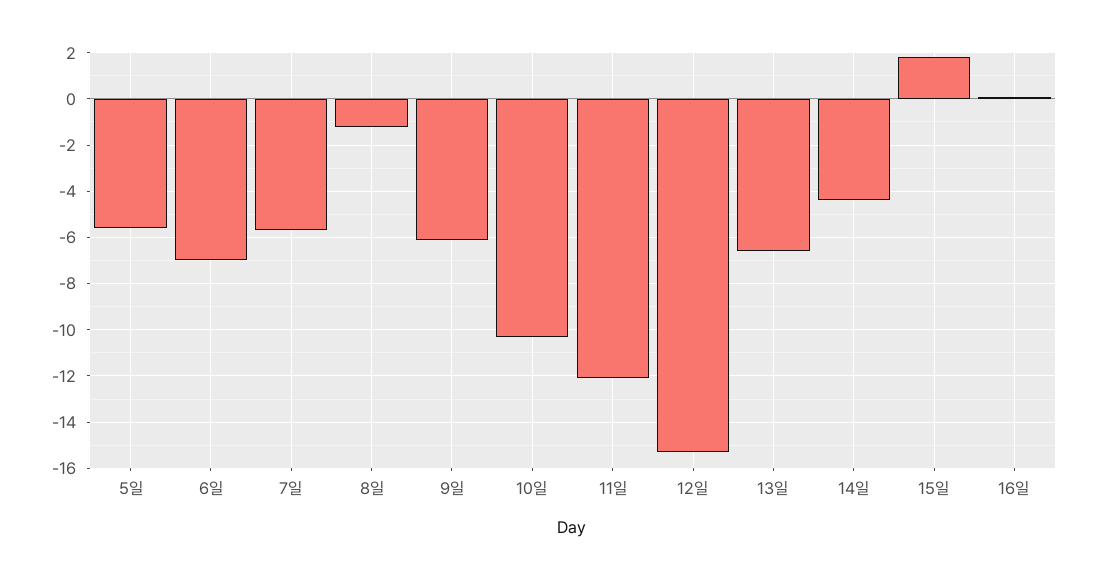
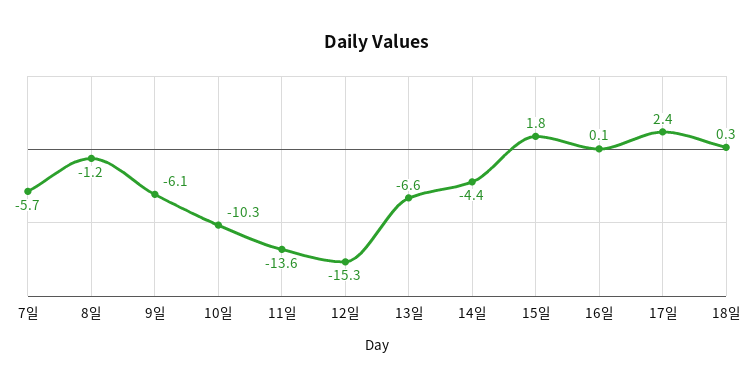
5일: -5.5 -> none
6일: -7 -> none
11일: -12 -> -13.6
17일: none -> 2.4
18일: none -> 0.3

